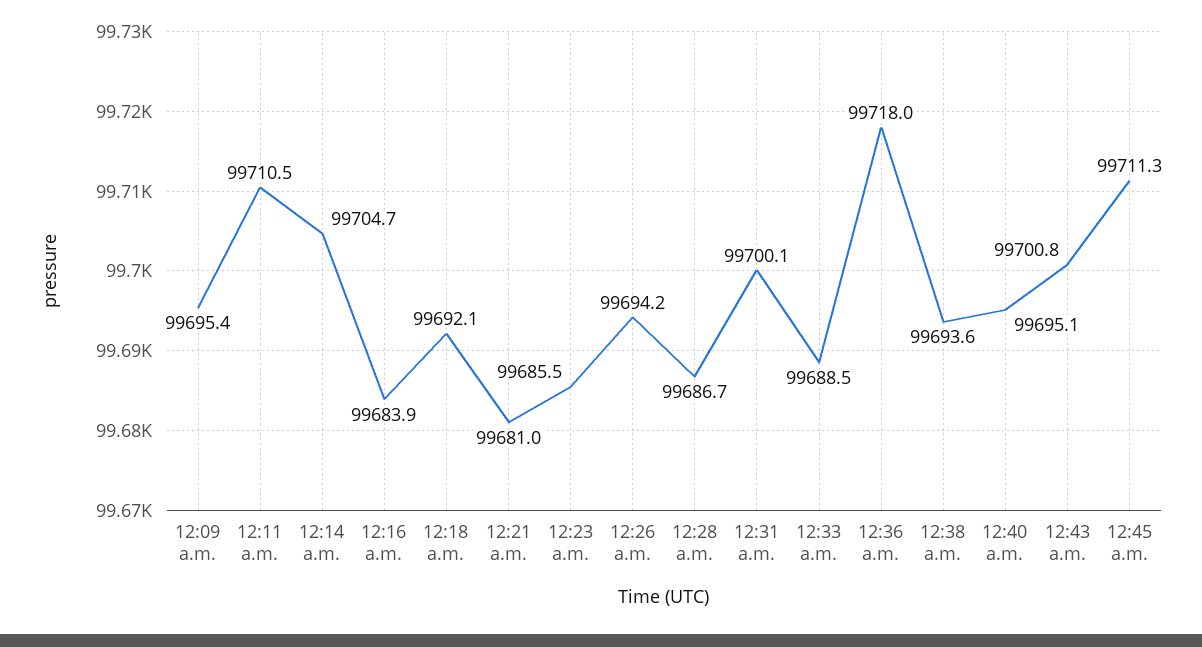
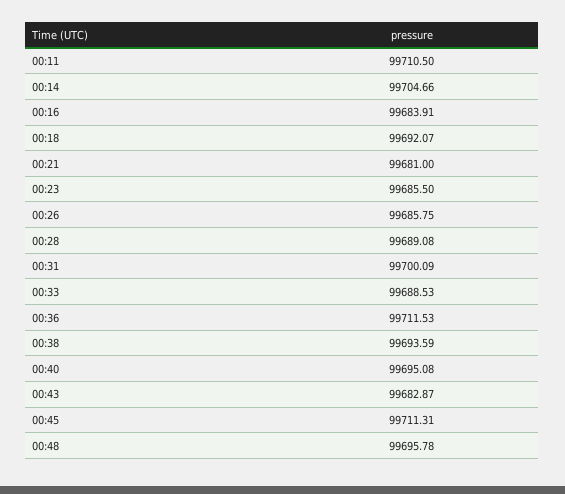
12:09 a.m.: 99695.4 -> none
12:26 a.m.: 99694.2 -> 99685.75
12:28 a.m.: 99686.7 -> 99689.08
12:36 a.m.: 99718 -> 99711.53
12:43 a.m.: 99700.8 -> 99682.87
00:48: none -> 99695.78

